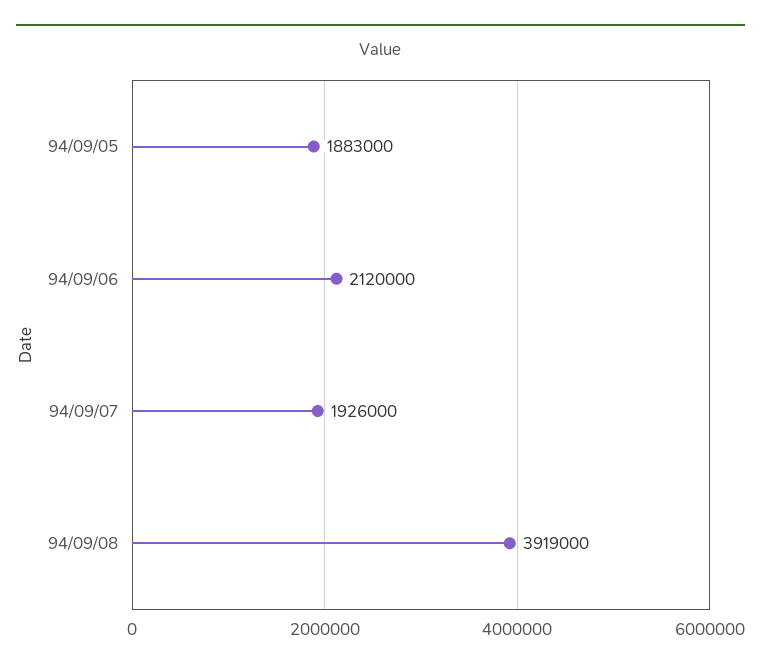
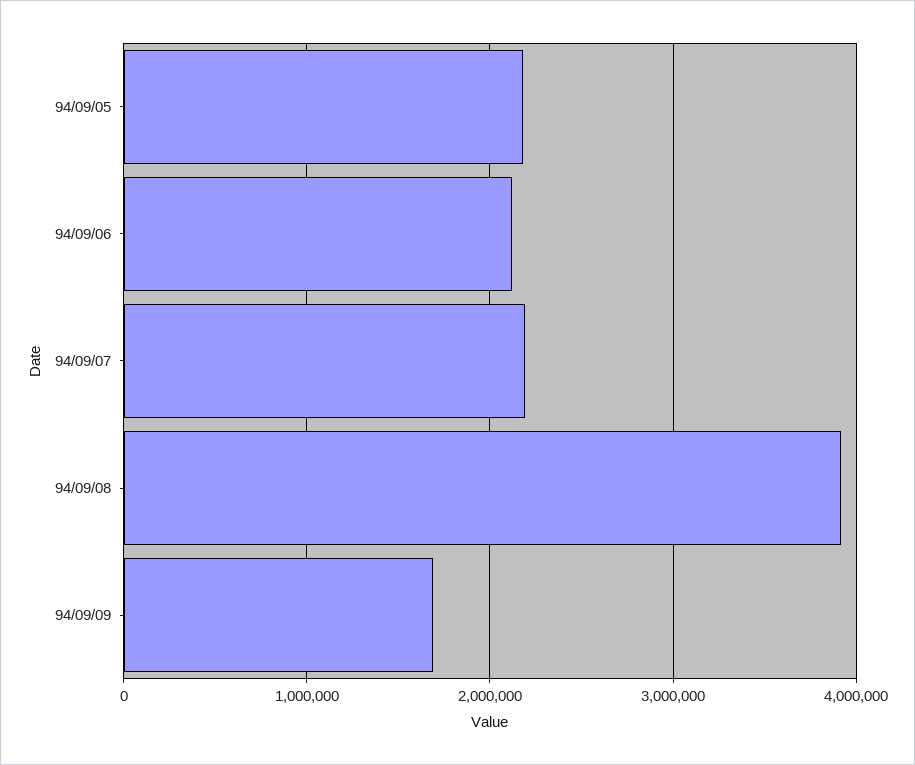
94/09/05: 1883000 -> 2200000
94/09/07: 1926000 -> 2200000
94/09/09: none -> 1700000

